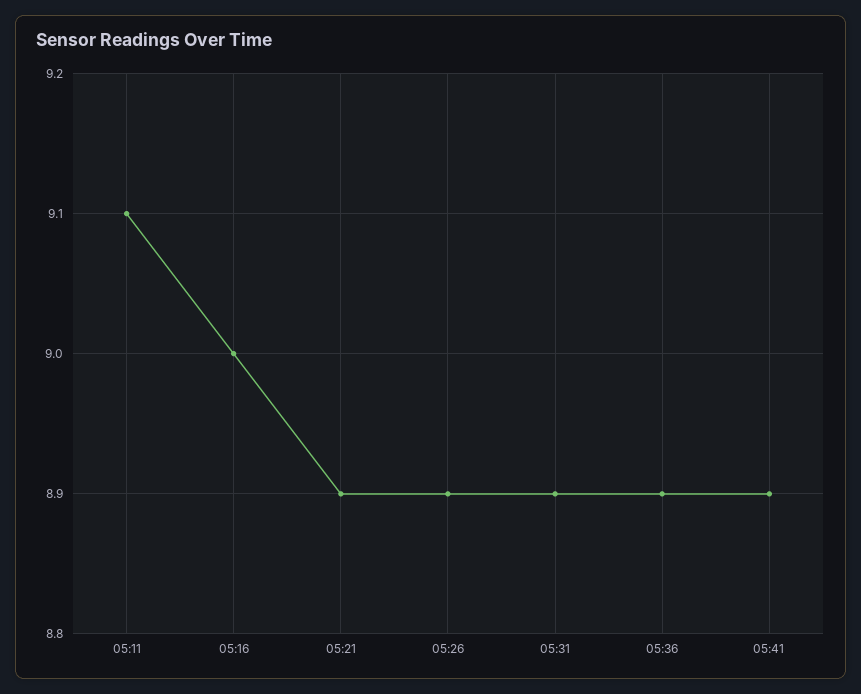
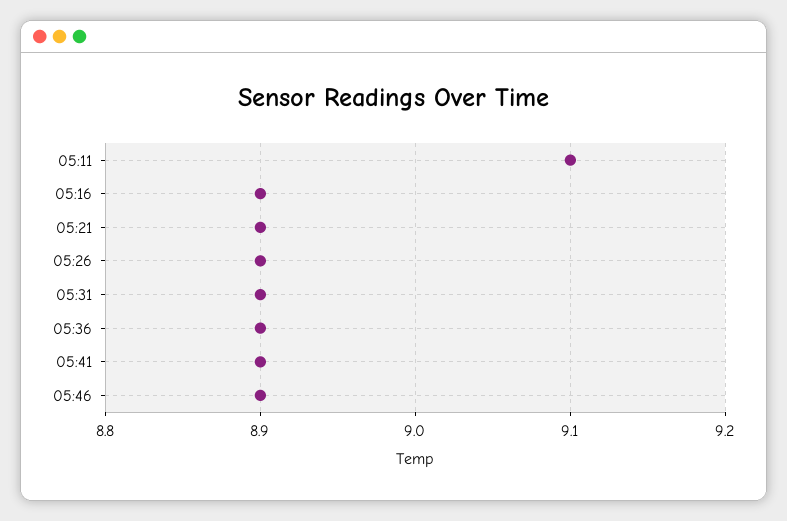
05:16: 9 -> 8.9
05:46: none -> 8.9

